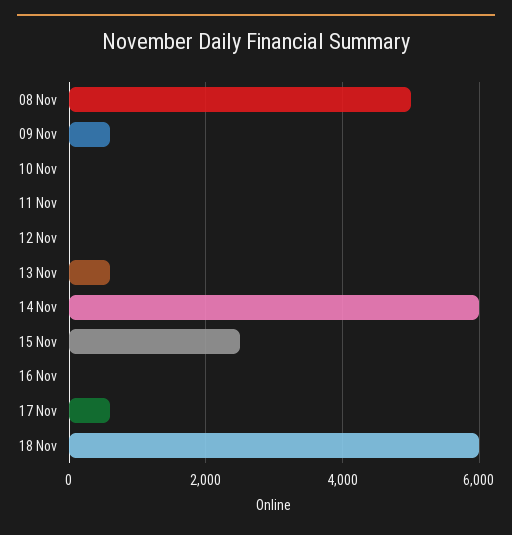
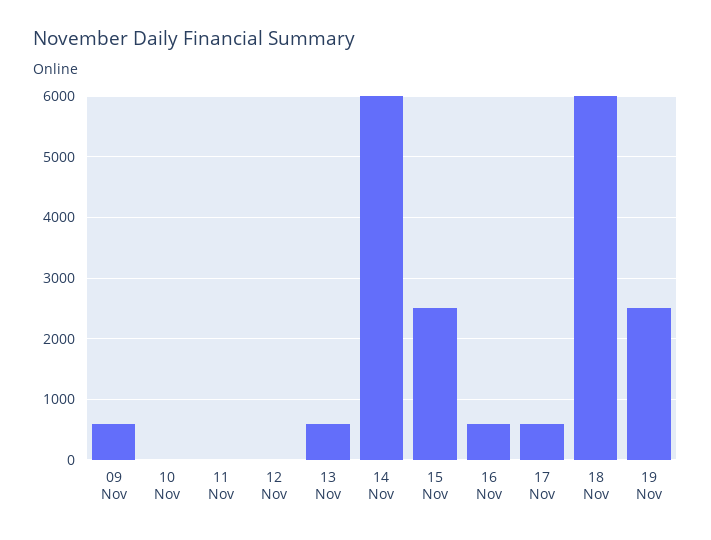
08 Nov: 5000 -> none
16 Nov: 0 -> 600
19 Nov: none -> 2500

